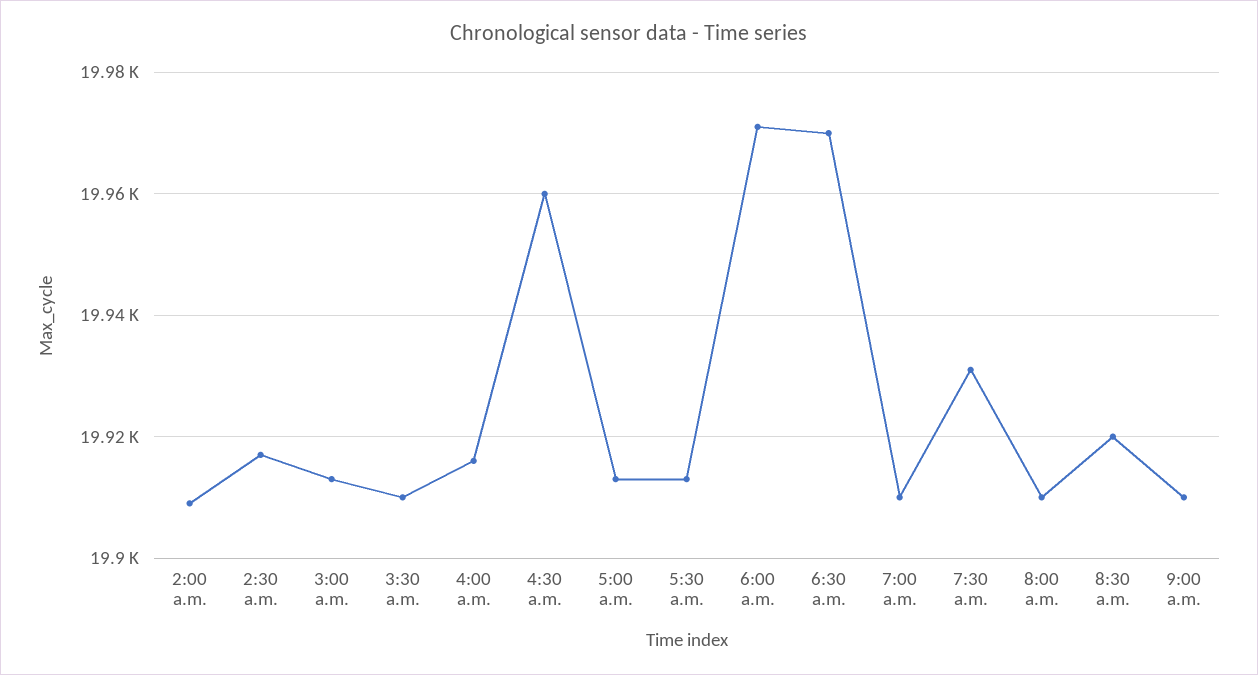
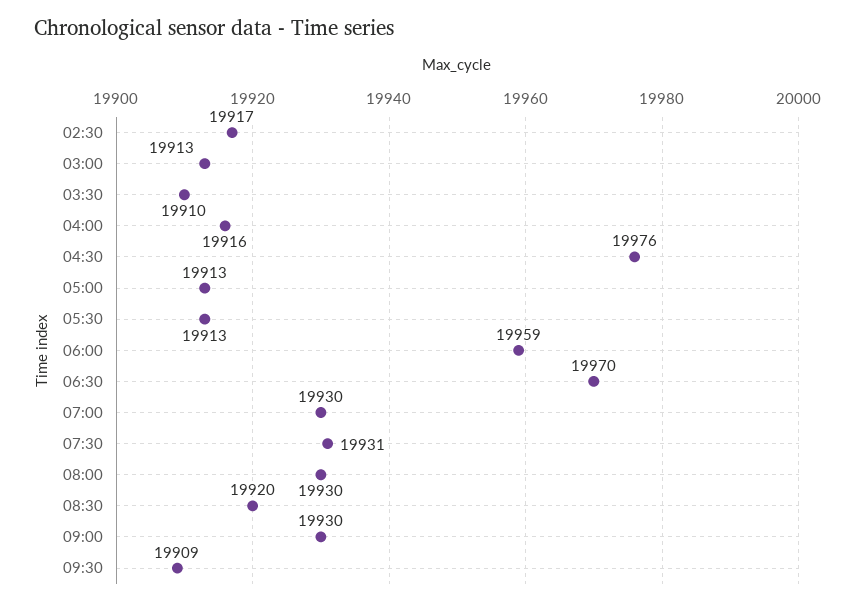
2:00 a.m.: 19910 -> none
4:30 a.m.: 19960 -> 19976
6:00 a.m.: 19970 -> 19959
7:00 a.m.: 19910 -> 19930
8:00 a.m.: 19910 -> 19930
9:00 a.m.: 19910 -> 19930
09:30: none -> 19909

